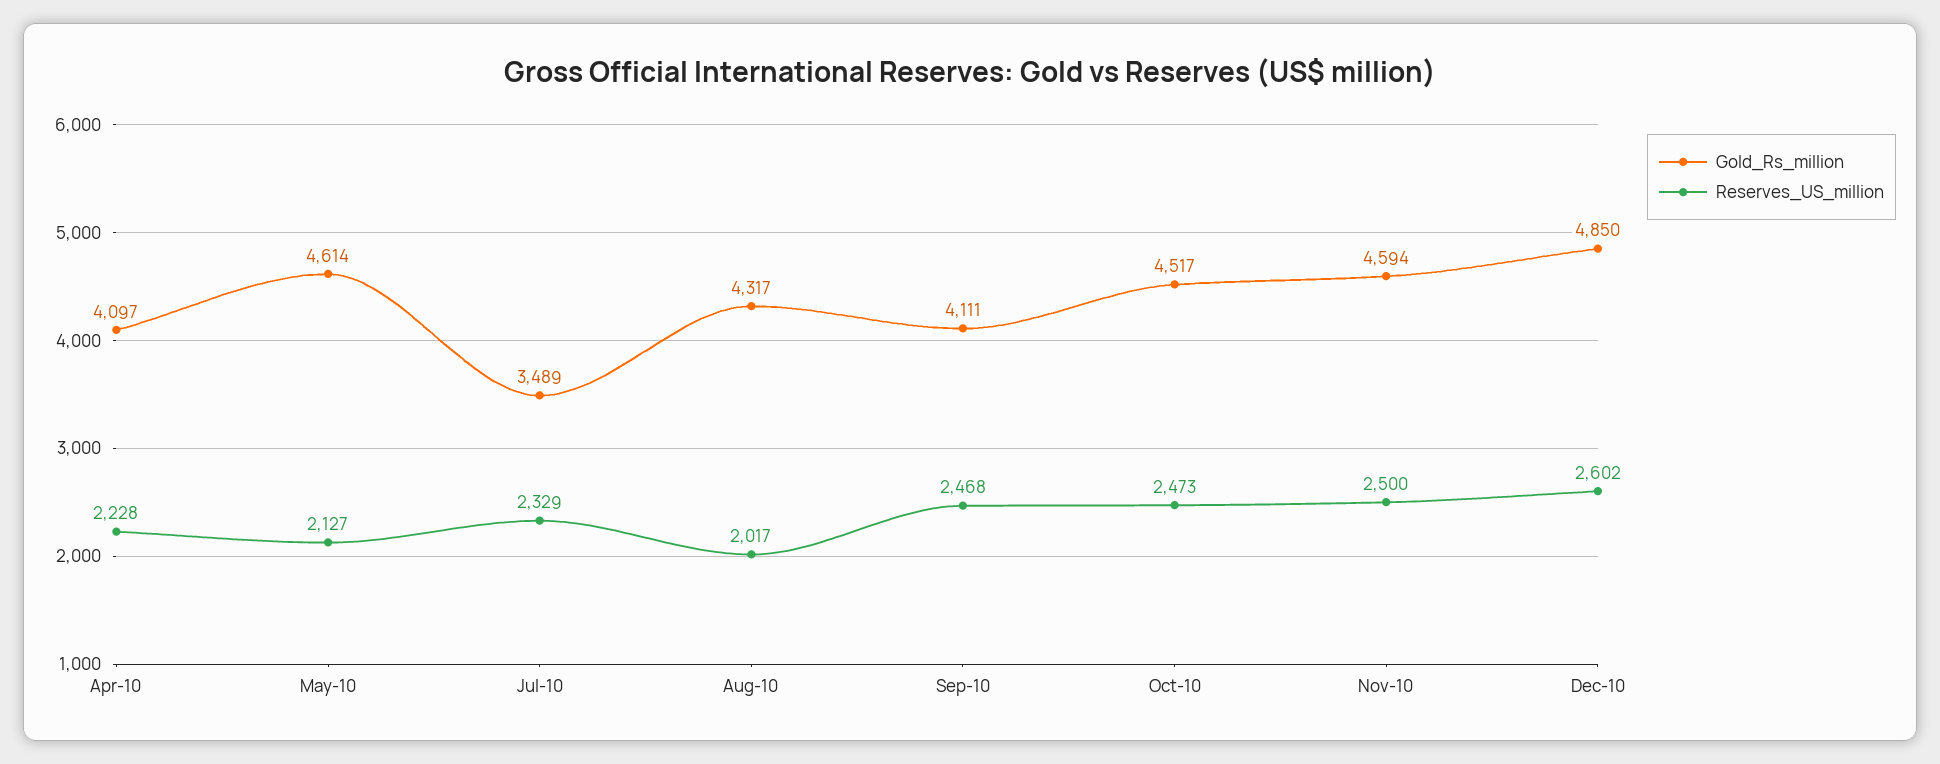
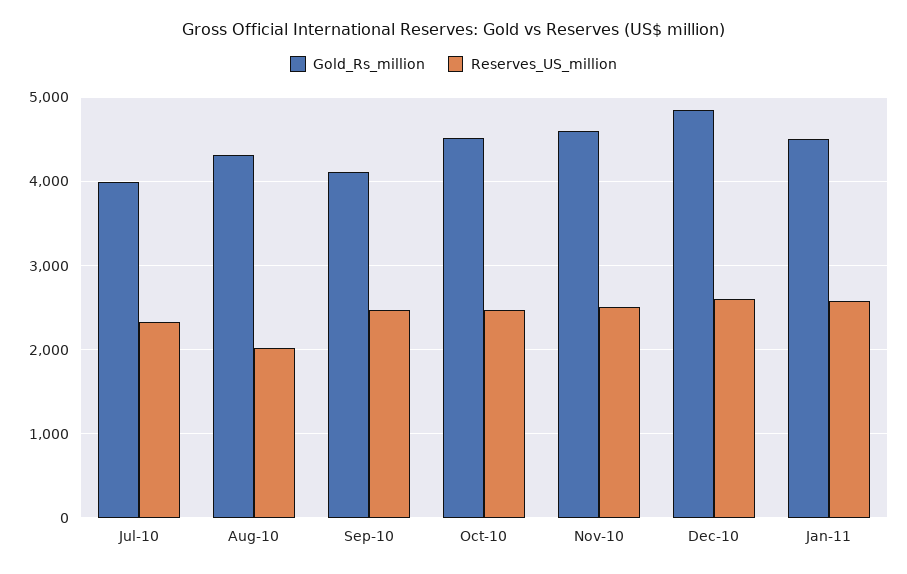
Gold_Rs_million, Apr-10: 4097 -> none
Reserves_US_million, Apr-10: 2228 -> none
Gold_Rs_million, May-10: 4614 -> none
Reserves_US_million, May-10: 2127 -> none
Gold_Rs_million, Jul-10: 3489 -> 4000
Gold_Rs_million, Jan-11: none -> 4500
Reserves_US_million, Jan-11: none -> 2600

